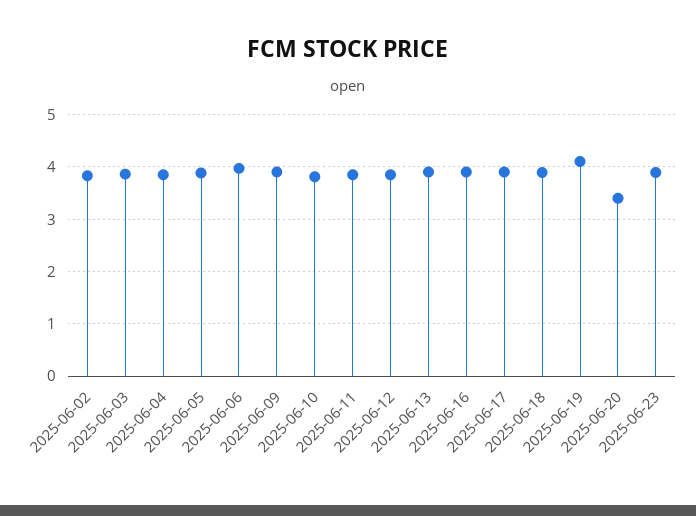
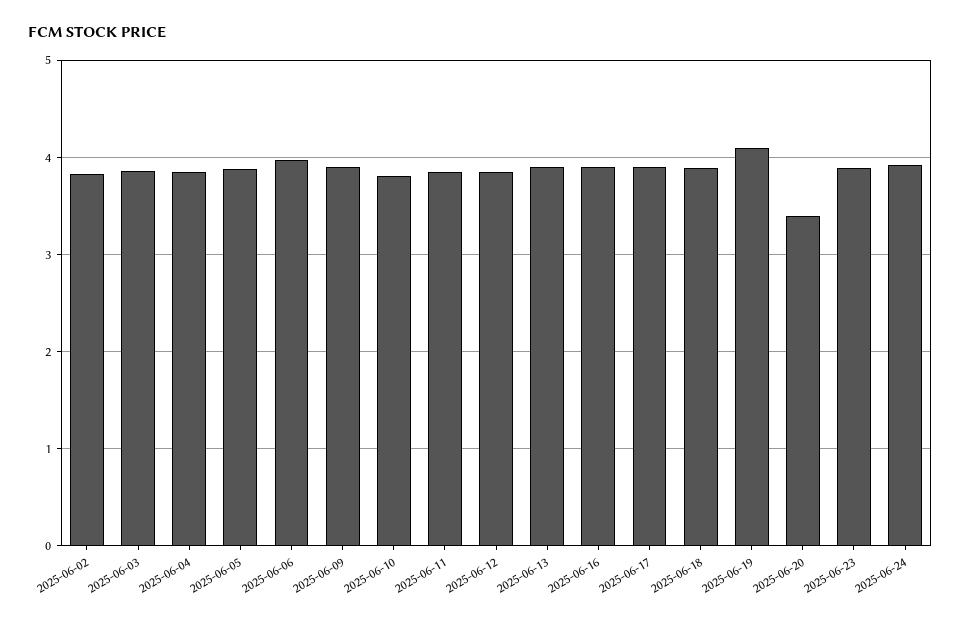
2025-06-24: none -> 3.9

